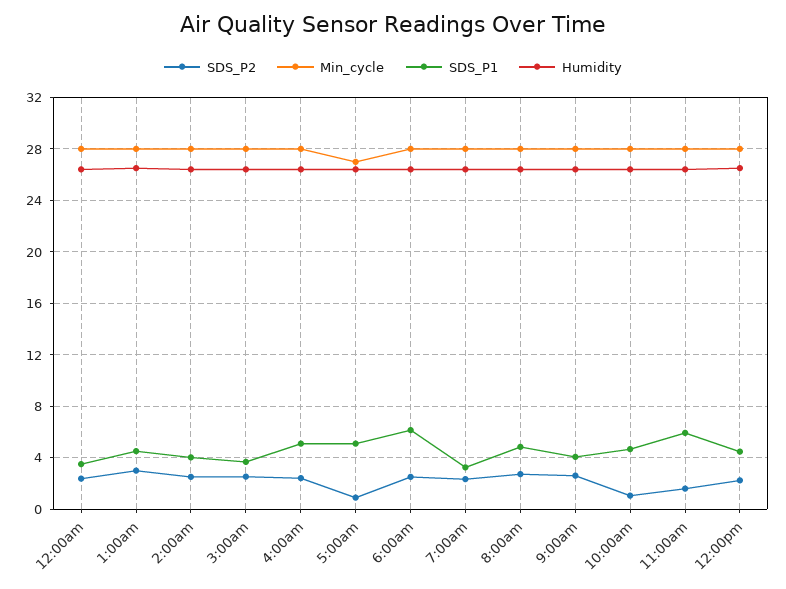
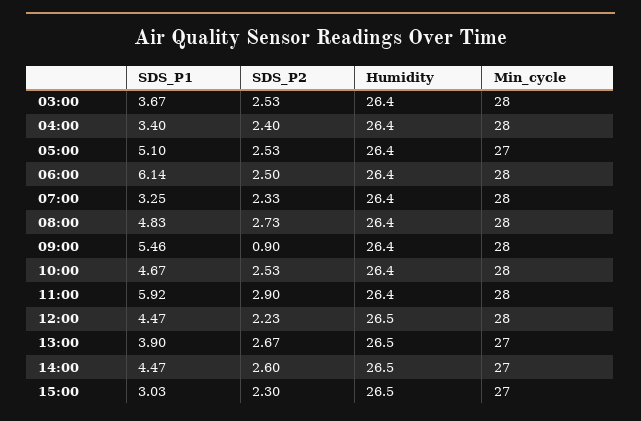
SDS_P2, 12:00am: 2.5 -> none
Min_cycle, 12:00am: 28 -> none
SDS_P1, 12:00am: 3.5 -> none
Humidity, 12:00am: 26.5 -> none
SDS_P2, 1:00am: 3 -> none
Min_cycle, 1:00am: 28 -> none
SDS_P1, 1:00am: 4.5 -> none
Humidity, 1:00am: 26.5 -> none
SDS_P2, 2:00am: 2.5 -> none
Min_cycle, 2:00am: 28 -> none
SDS_P1, 2:00am: 4 -> none
Humidity, 2:00am: 26.5 -> none
SDS_P1, 4:00am: 5 -> 3.4
SDS_P2, 5:00am: 1 -> 2.53
SDS_P2, 9:00am: 2.5 -> 0.9
SDS_P1, 9:00am: 4 -> 5.46
SDS_P2, 10:00am: 1 -> 2.53
SDS_P2, 11:00am: 1.5 -> 2.9
SDS_P1, 13:00: none -> 3.9
SDS_P2, 13:00: none -> 2.67
Humidity, 13:00: none -> 26.5
Min_cycle, 13:00: none -> 27
SDS_P1, 14:00: none -> 4.47
SDS_P2, 14:00: none -> 2.6
Humidity, 14:00: none -> 26.5
Min_cycle, 14:00: none -> 27
SDS_P1, 15:00: none -> 3.03
SDS_P2, 15:00: none -> 2.3
Humidity, 15:00: none -> 26.5
Min_cycle, 15:00: none -> 27

